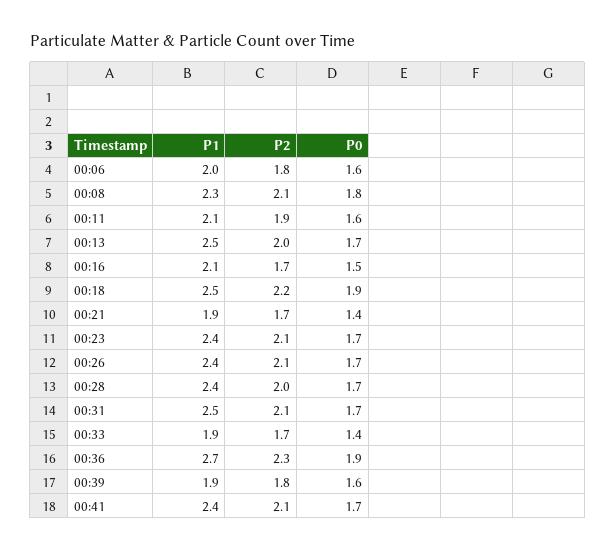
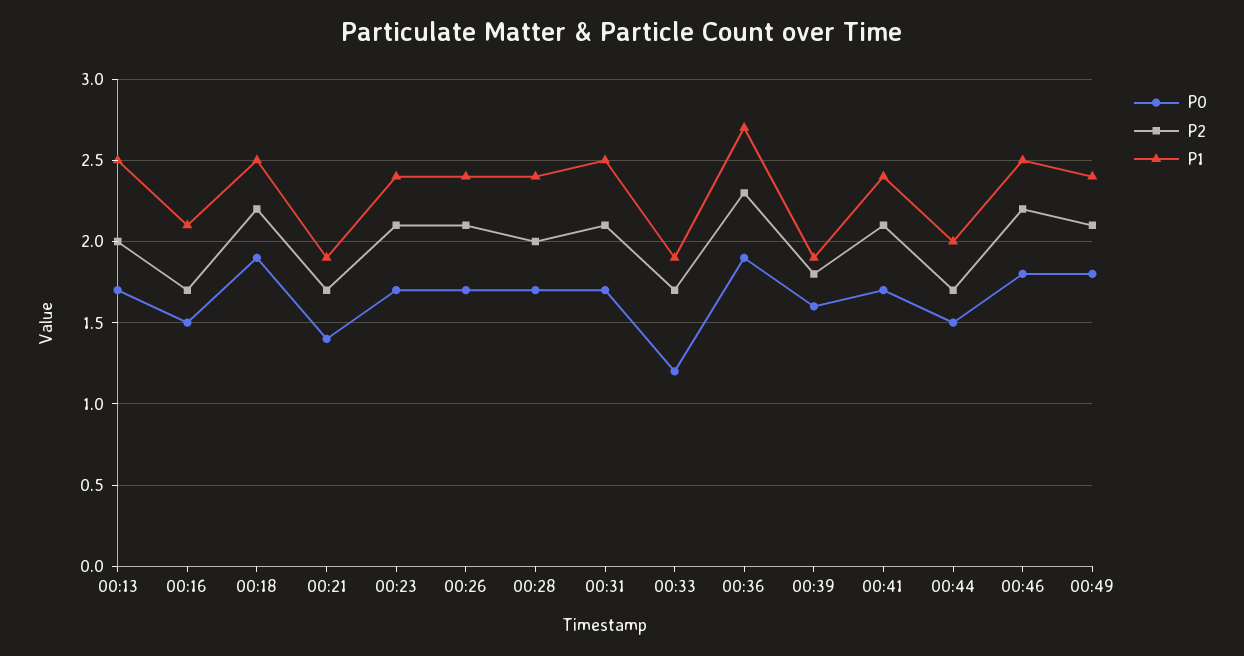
P1, 00:06: 2 -> none
P2, 00:06: 1.8 -> none
P0, 00:06: 1.6 -> none
P1, 00:08: 2.3 -> none
P2, 00:08: 2.1 -> none
P0, 00:08: 1.8 -> none
P1, 00:11: 2.1 -> none
P2, 00:11: 1.9 -> none
P0, 00:11: 1.6 -> none
P0, 00:33: 1.4 -> 1.2
P0, 00:44: none -> 1.5
P2, 00:44: none -> 1.7
P1, 00:44: none -> 2
P0, 00:46: none -> 1.8
P2, 00:46: none -> 2.2
P1, 00:46: none -> 2.5
P0, 00:49: none -> 1.8
P2, 00:49: none -> 2.1
P1, 00:49: none -> 2.4

